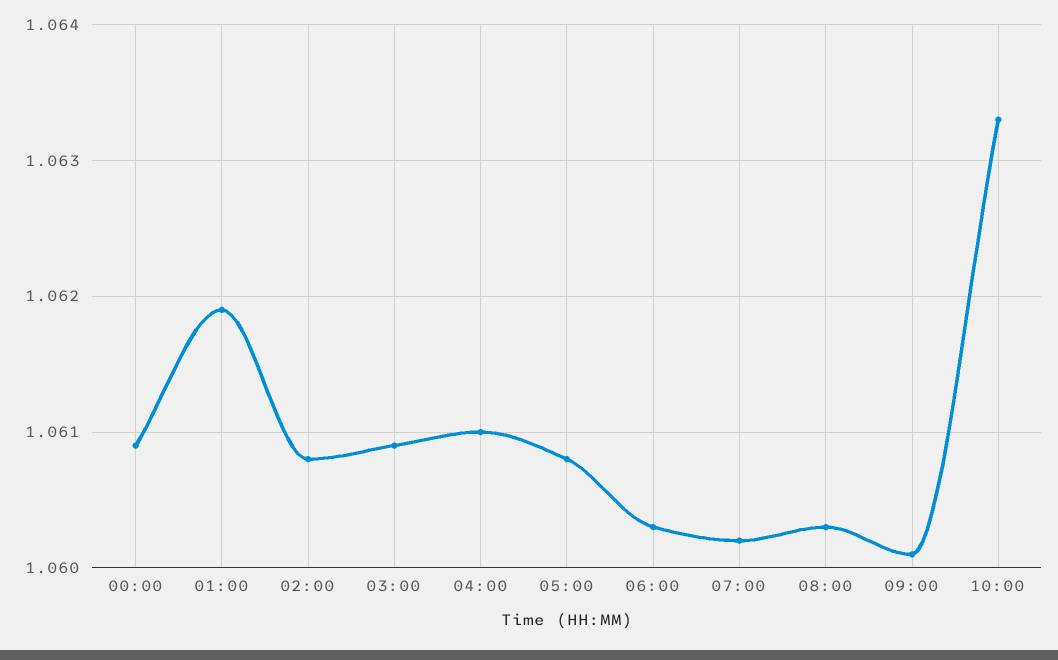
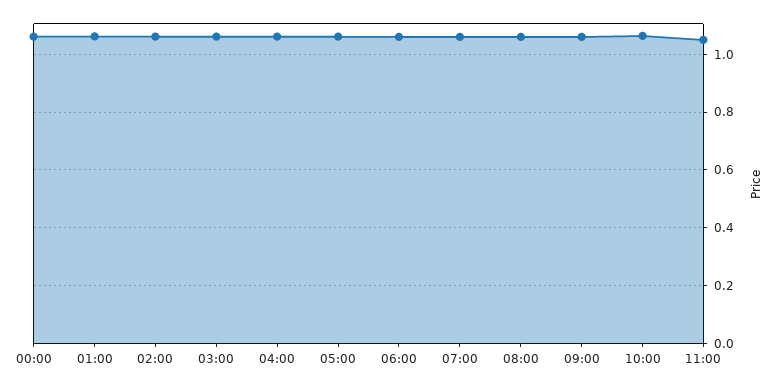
11:00: none -> 1.05

